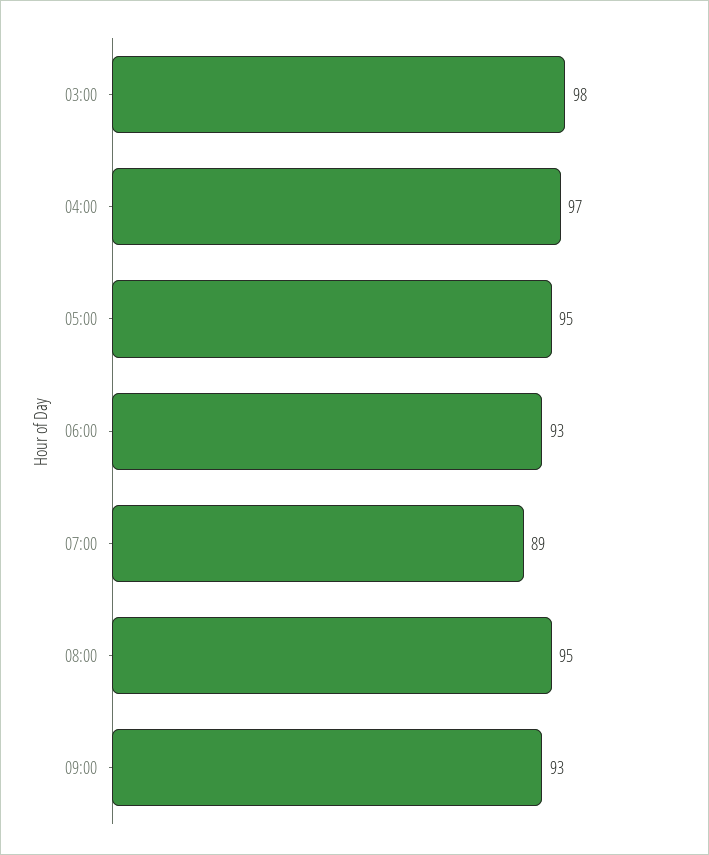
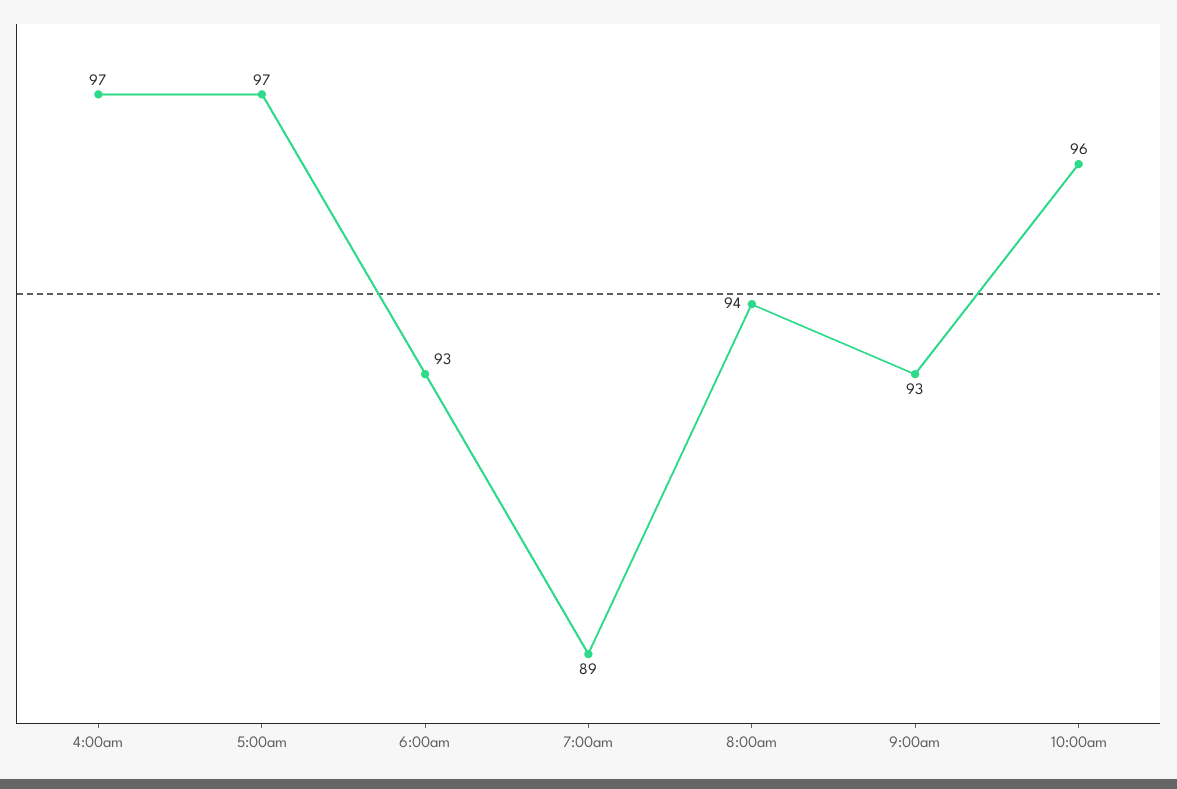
03:00: 98 -> none
05:00: 95 -> 97
08:00: 95 -> 94
10:00am: none -> 96

